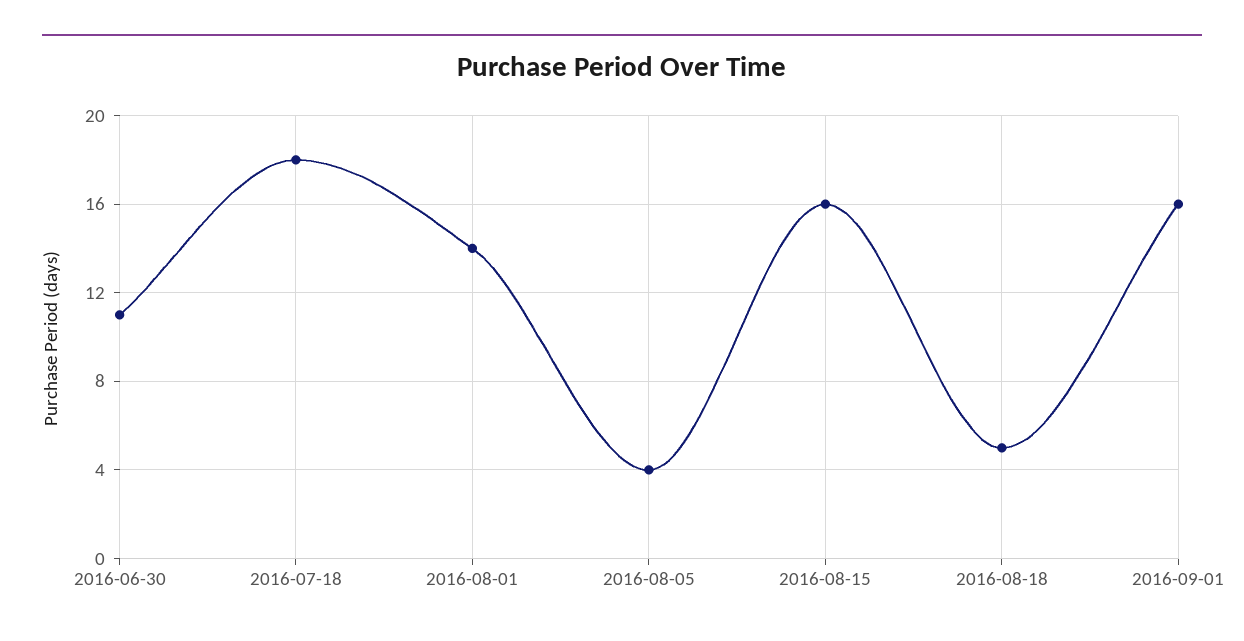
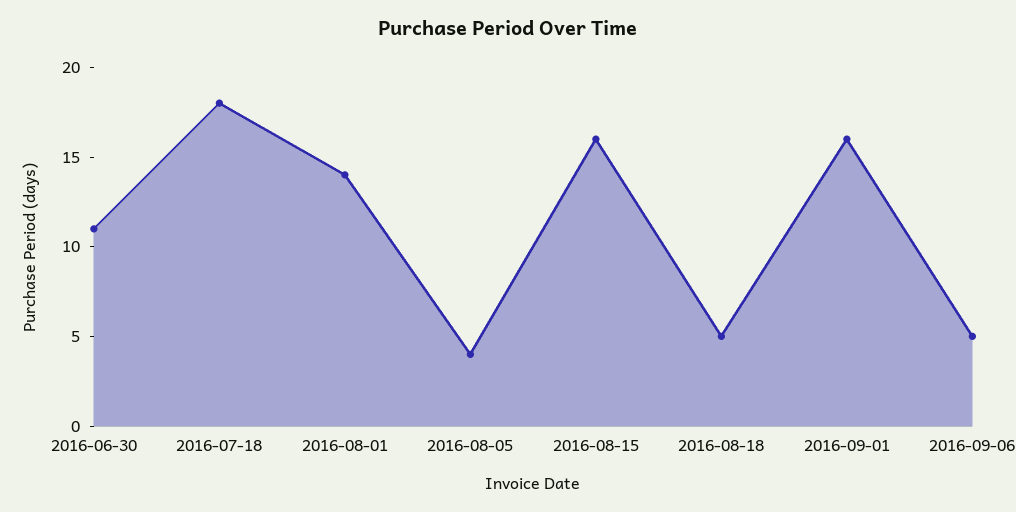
2016-09-06: none -> 5

